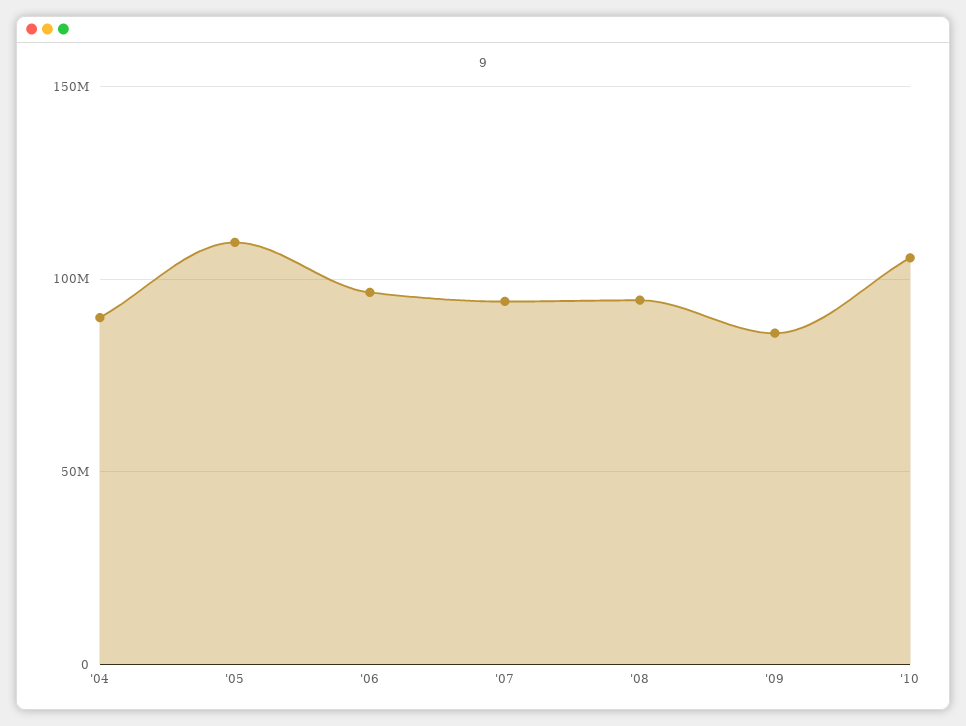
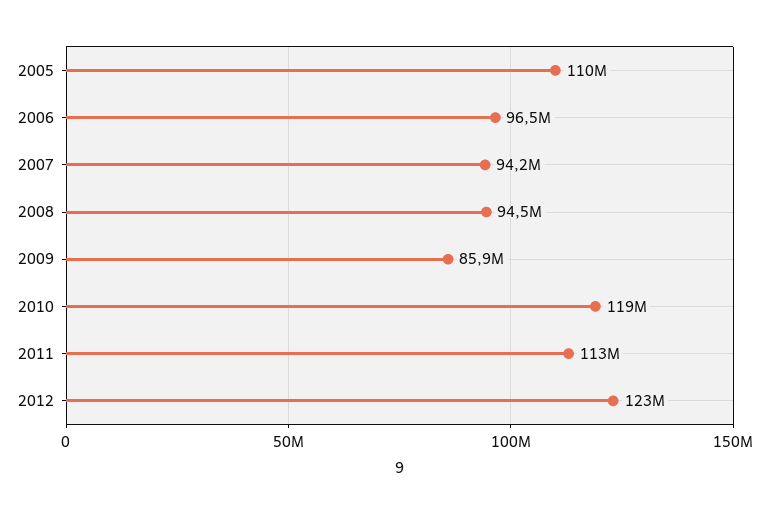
'04: 90000000 -> none
'10: 105000000 -> 119000000
2011: none -> 113000000
2012: none -> 123000000

